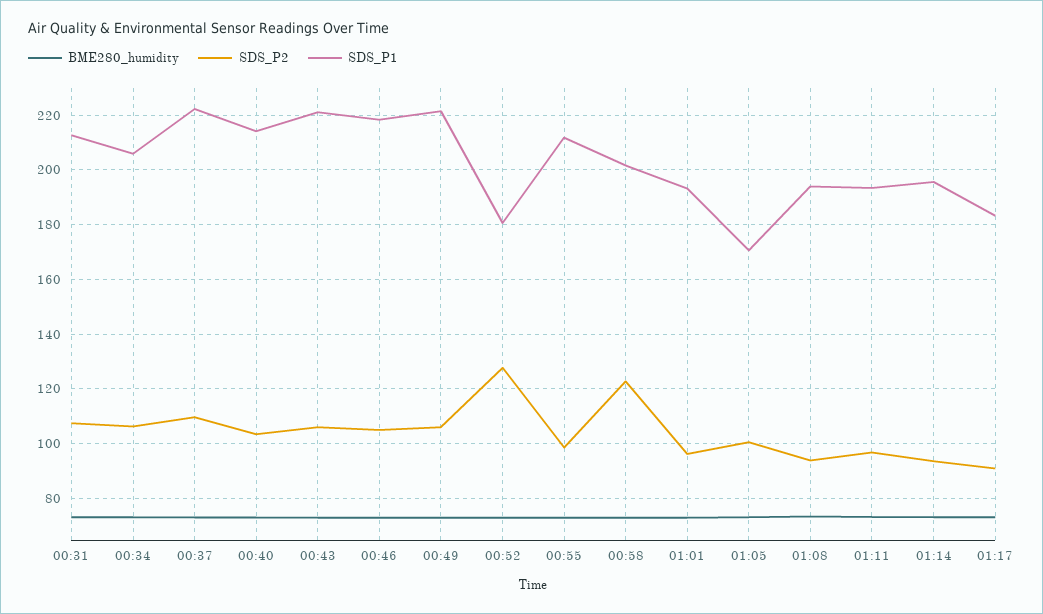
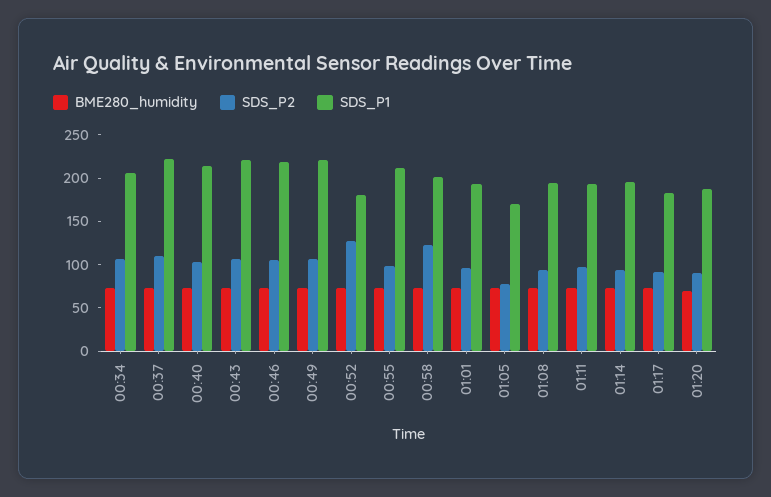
BME280_humidity, 00:31: 72.5 -> none
SDS_P2, 00:31: 107.5 -> none
SDS_P1, 00:31: 212.5 -> none
SDS_P2, 01:05: 100 -> 80
BME280_humidity, 01:20: none -> 70
SDS_P2, 01:20: none -> 90
SDS_P1, 01:20: none -> 190

